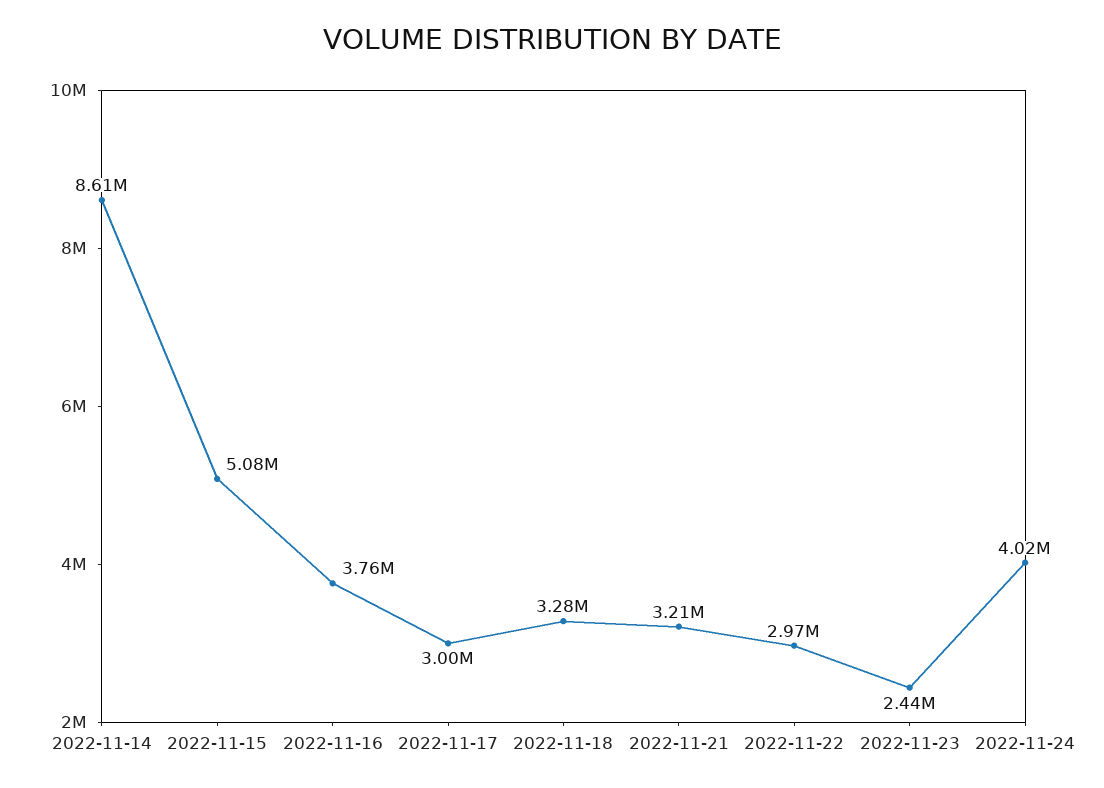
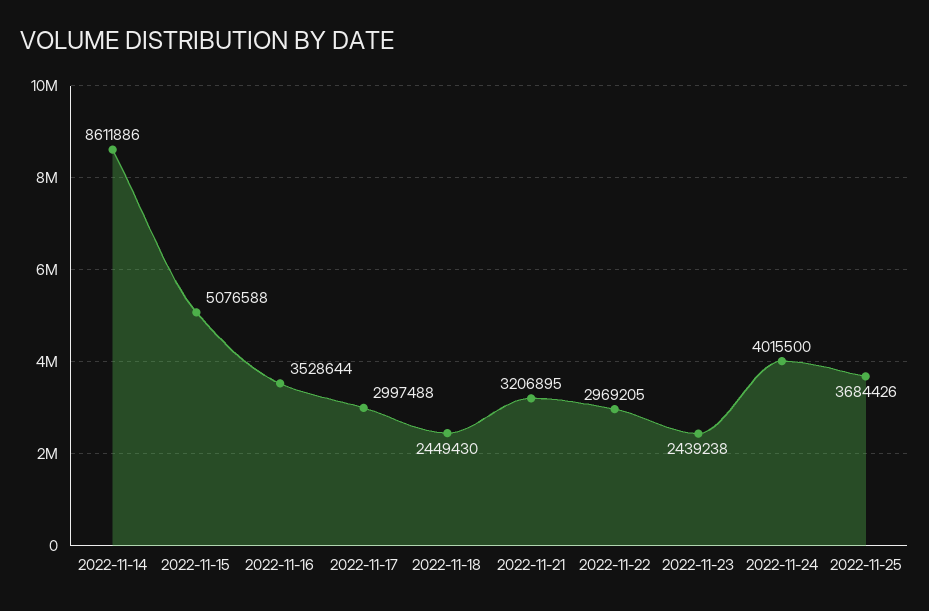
2022-11-16: 3760000 -> 3528644
2022-11-18: 3280000 -> 2449430
2022-11-25: none -> 3684426

